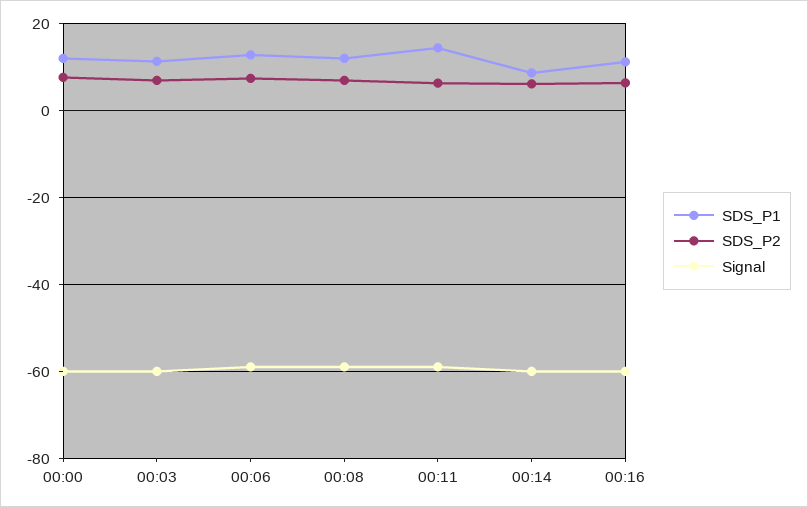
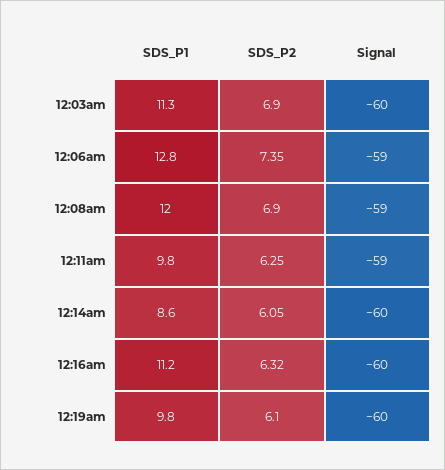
SDS_P1, 00:00: 12 -> none
SDS_P2, 00:00: 8 -> none
Signal, 00:00: -60 -> none
SDS_P1, 00:11: 14 -> 9.8
SDS_P1, 12:19am: none -> 9.8
SDS_P2, 12:19am: none -> 6.1
Signal, 12:19am: none -> -60

